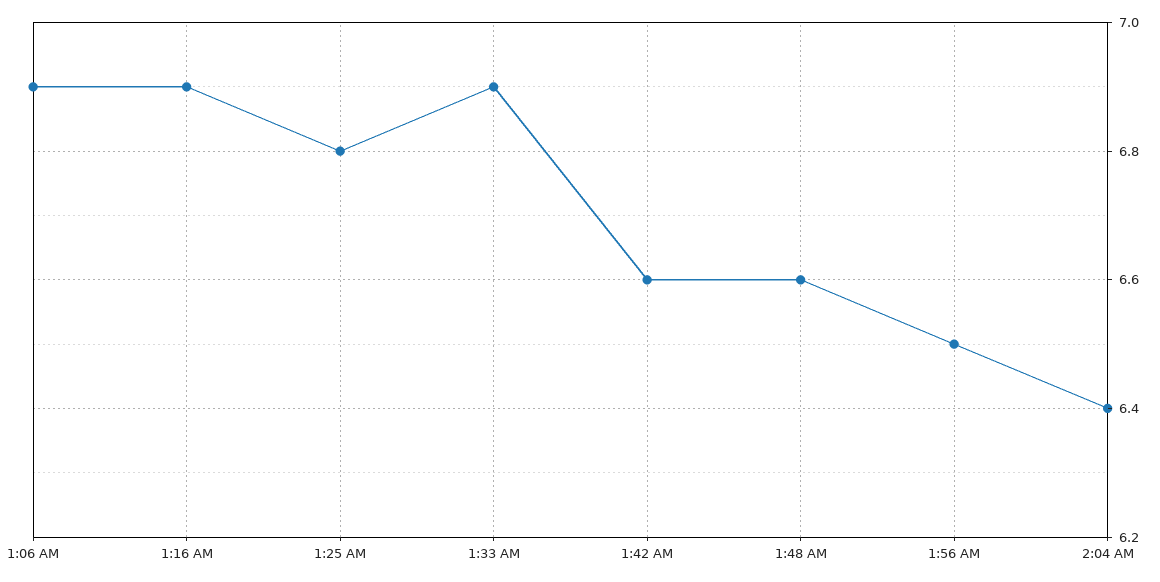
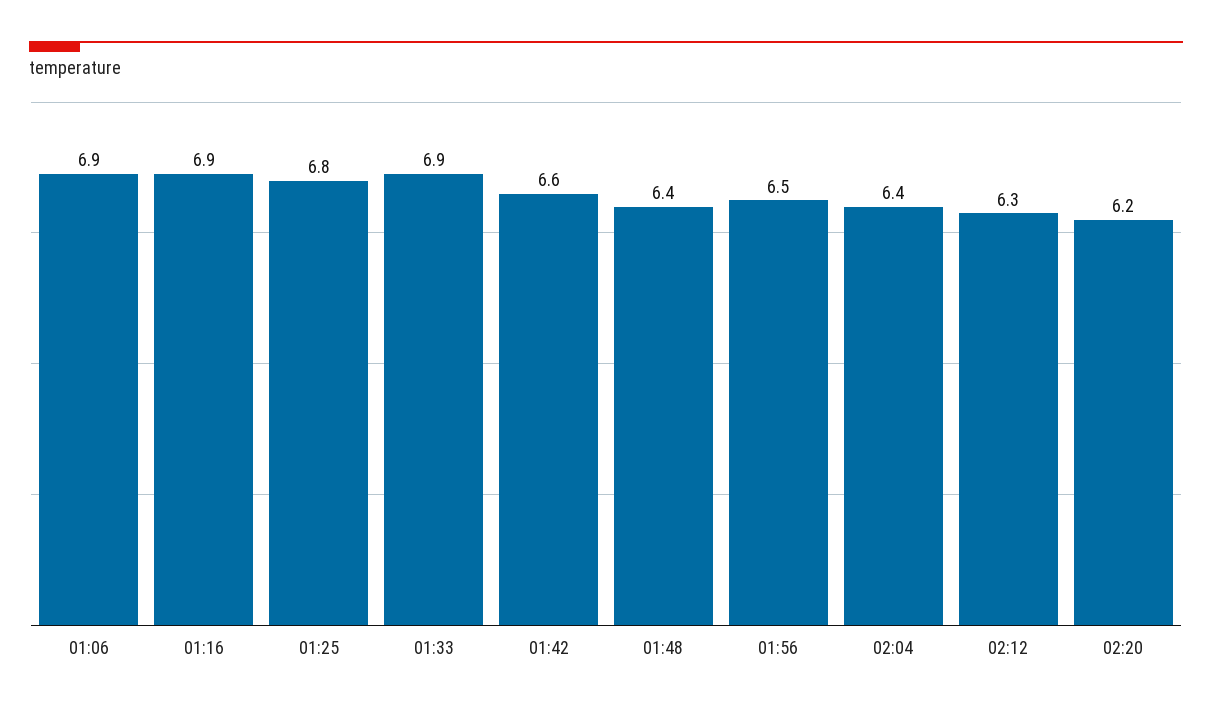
1:48 AM: 6.6 -> 6.4
02:12: none -> 6.3
02:20: none -> 6.2

